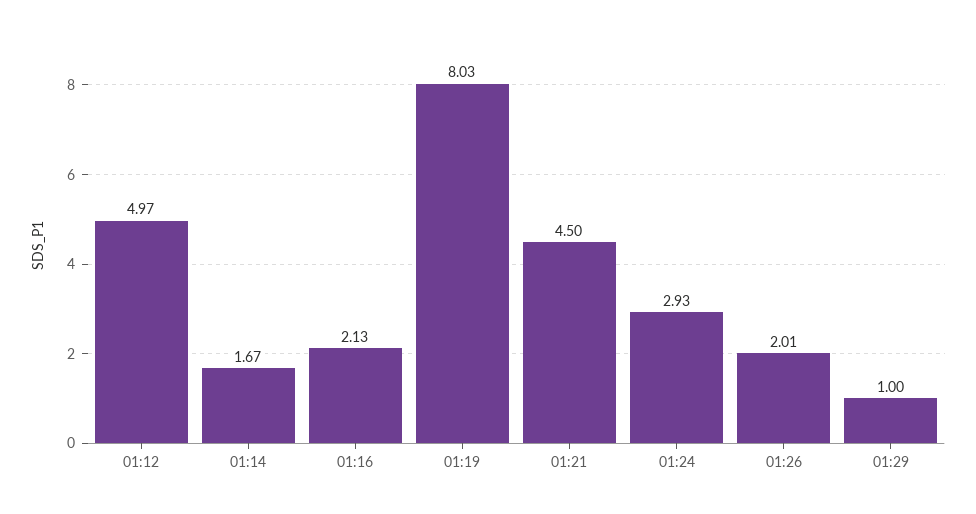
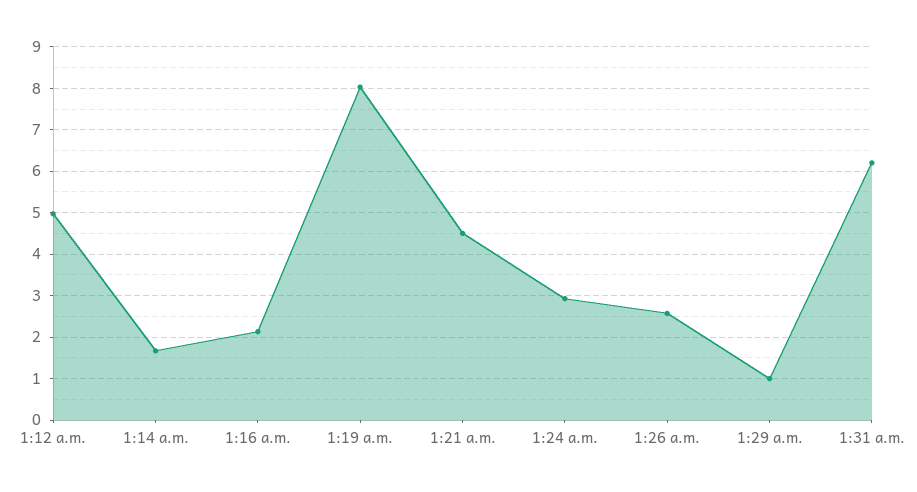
01:26: 2.01 -> 2.6
1:31 a.m.: none -> 6.2

